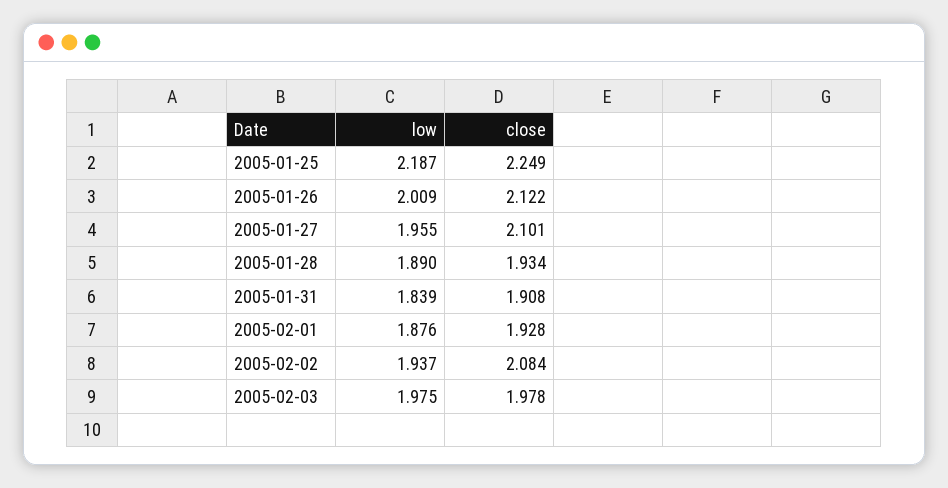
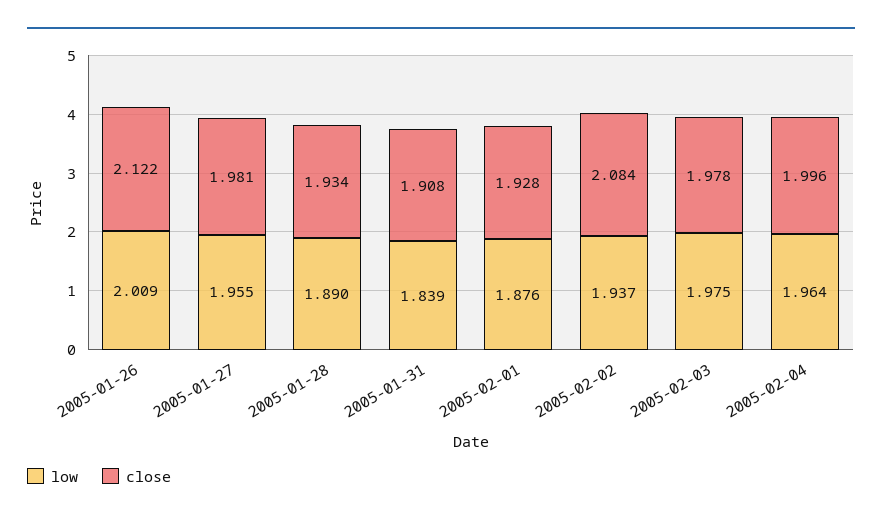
low, 2005-01-25: 2.187 -> none
close, 2005-01-25: 2.249 -> none
close, 2005-01-27: 2.101 -> 1.981
low, 2005-02-04: none -> 1.964
close, 2005-02-04: none -> 1.996

